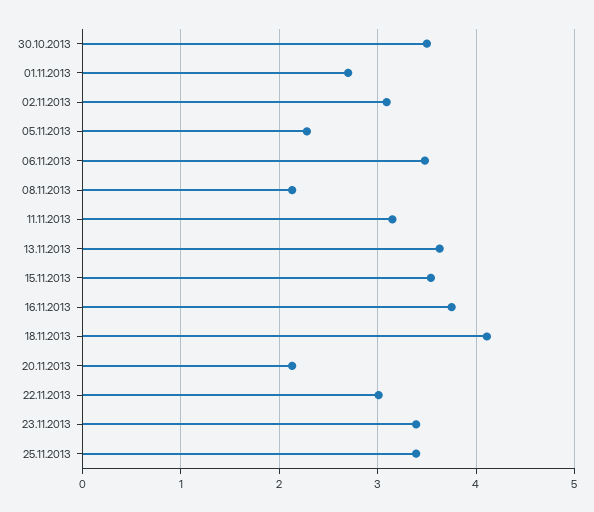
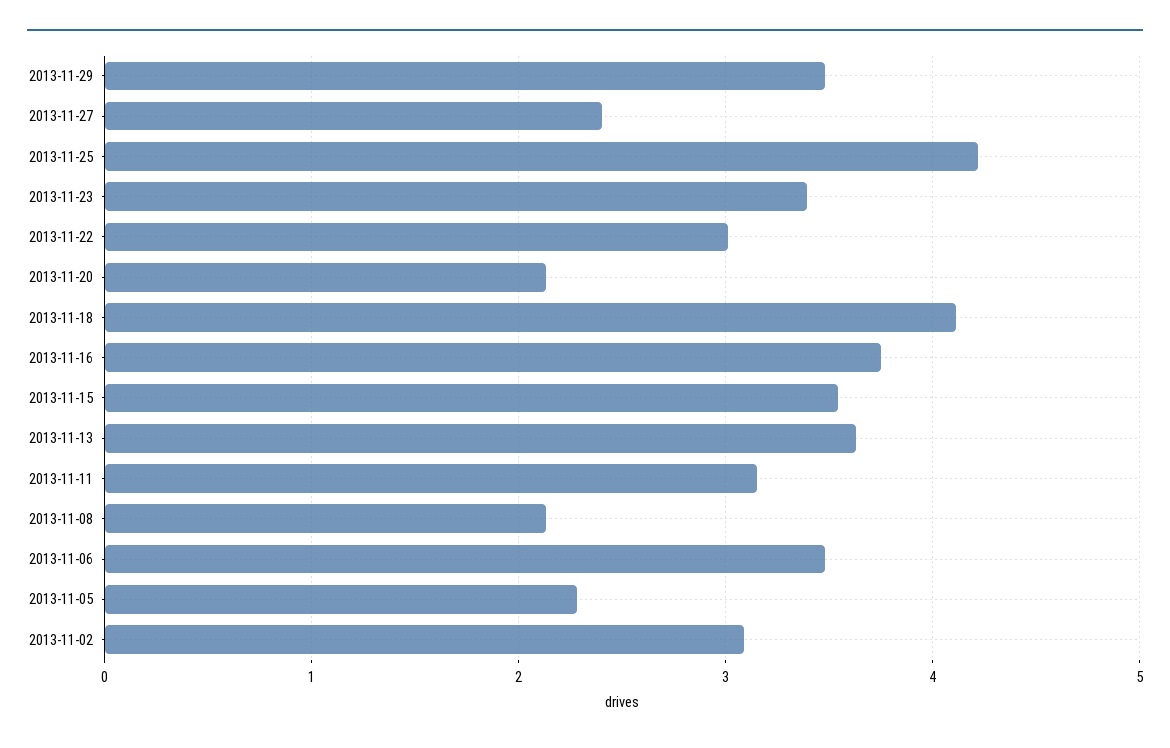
30.10.2013: 3.5 -> none
01.11.2013: 2.7 -> none
25.11.2013: 3.4 -> 4.2
2013-11-29: none -> 3.5
2013-11-27: none -> 2.4

